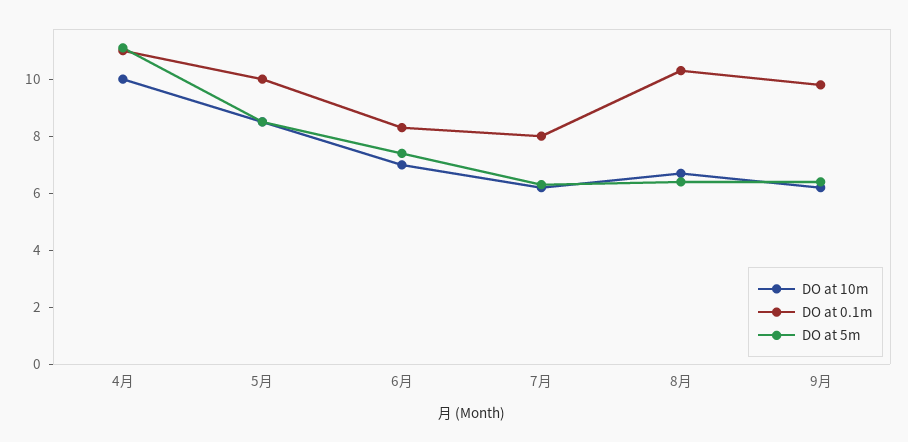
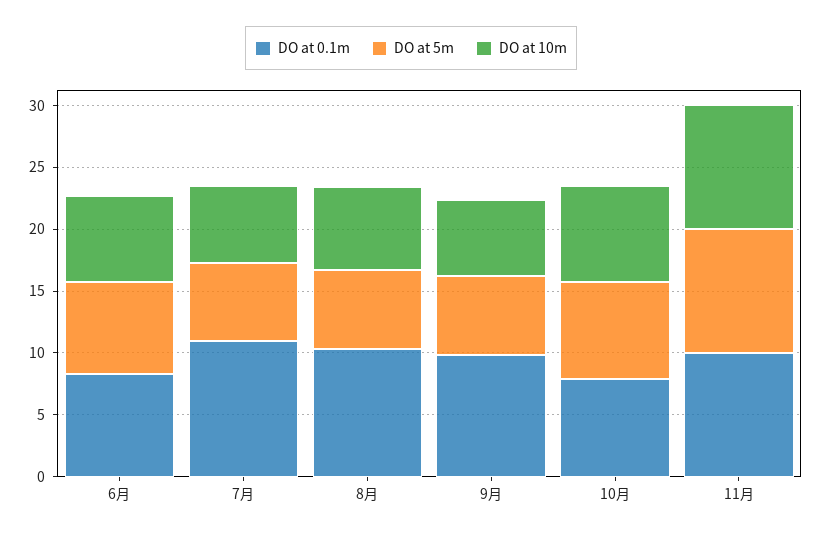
DO at 10m, 4月: 10 -> none
DO at 0.1m, 4月: 11 -> none
DO at 5m, 4月: 11 -> none
DO at 10m, 5月: 8.5 -> none
DO at 0.1m, 5月: 10 -> none
DO at 5m, 5月: 8.5 -> none
DO at 0.1m, 7月: 8 -> 11
DO at 0.1m, 10月: none -> 8
DO at 5m, 10月: none -> 8
DO at 10m, 10月: none -> 8
DO at 0.1m, 11月: none -> 10
DO at 5m, 11月: none -> 10
DO at 10m, 11月: none -> 10

